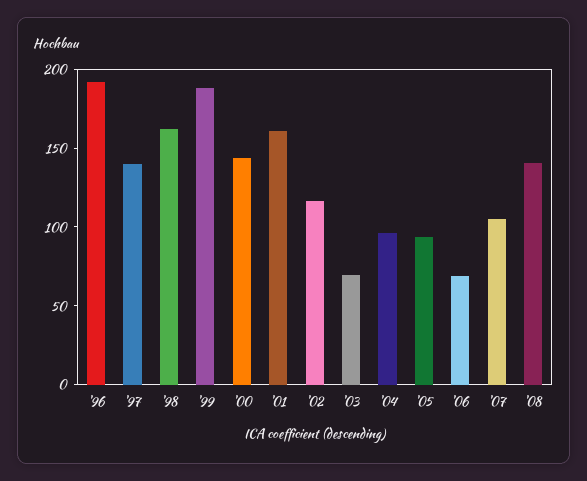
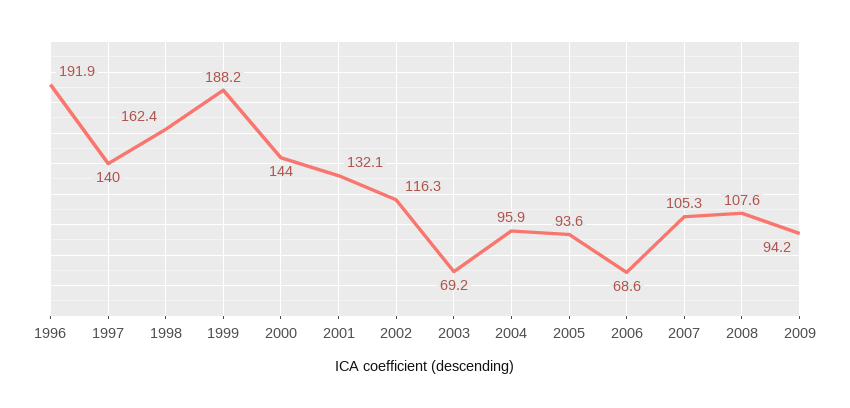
'01: 160 -> 132.1
'08: 140 -> 107.6
2009: none -> 94.2

